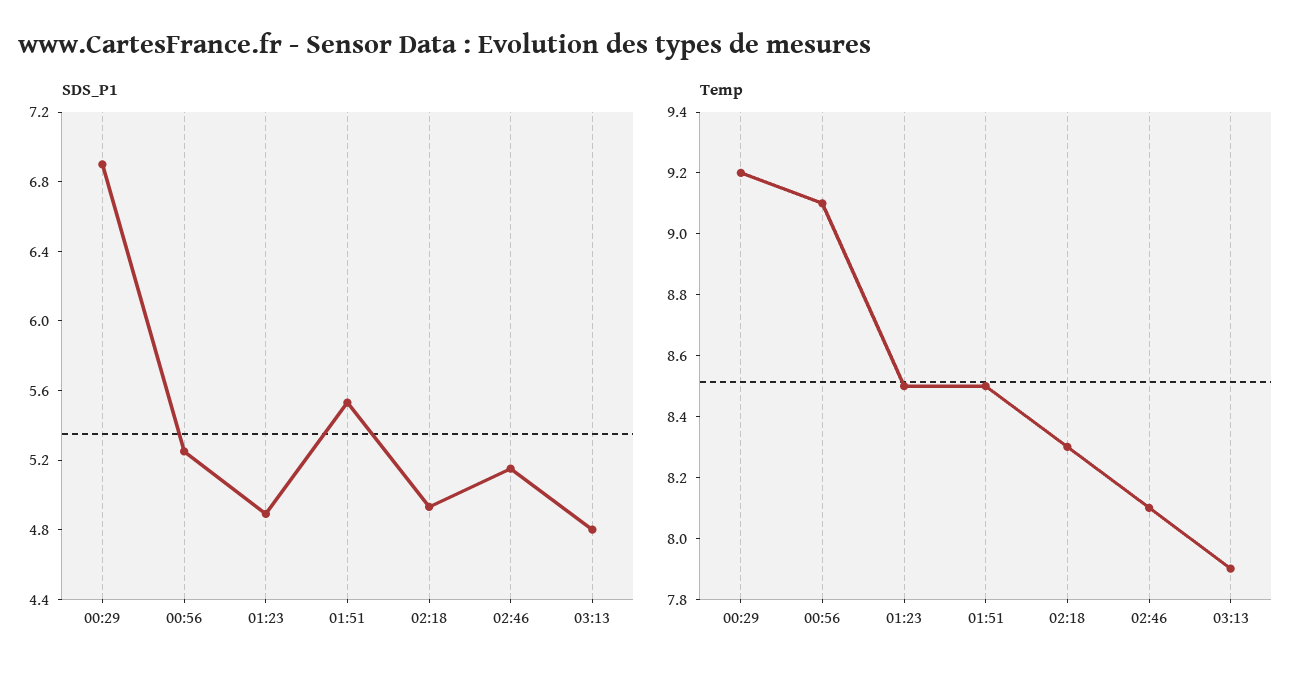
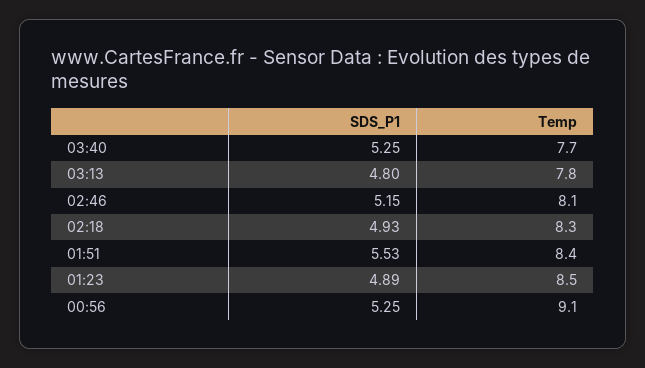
SDS_P1, 00:29: 6.9 -> none
Temp, 00:29: 9.2 -> none
Temp, 01:51: 8.5 -> 8.4
Temp, 03:13: 7.9 -> 7.8
SDS_P1, 03:40: none -> 5.25
Temp, 03:40: none -> 7.7

